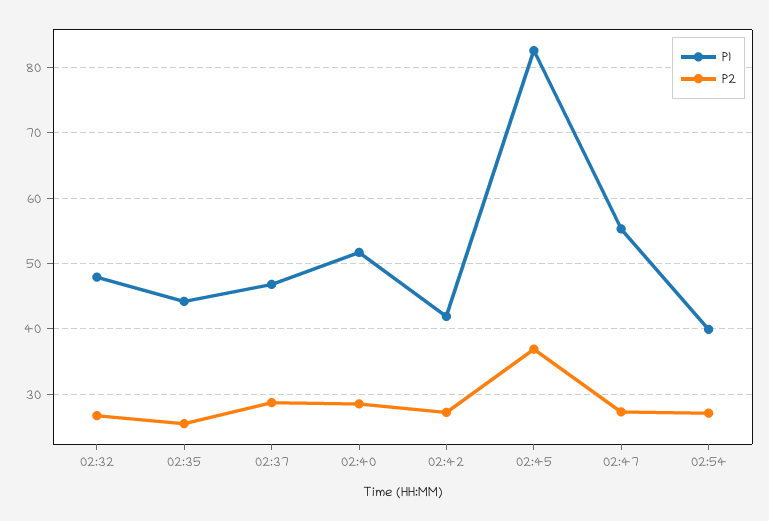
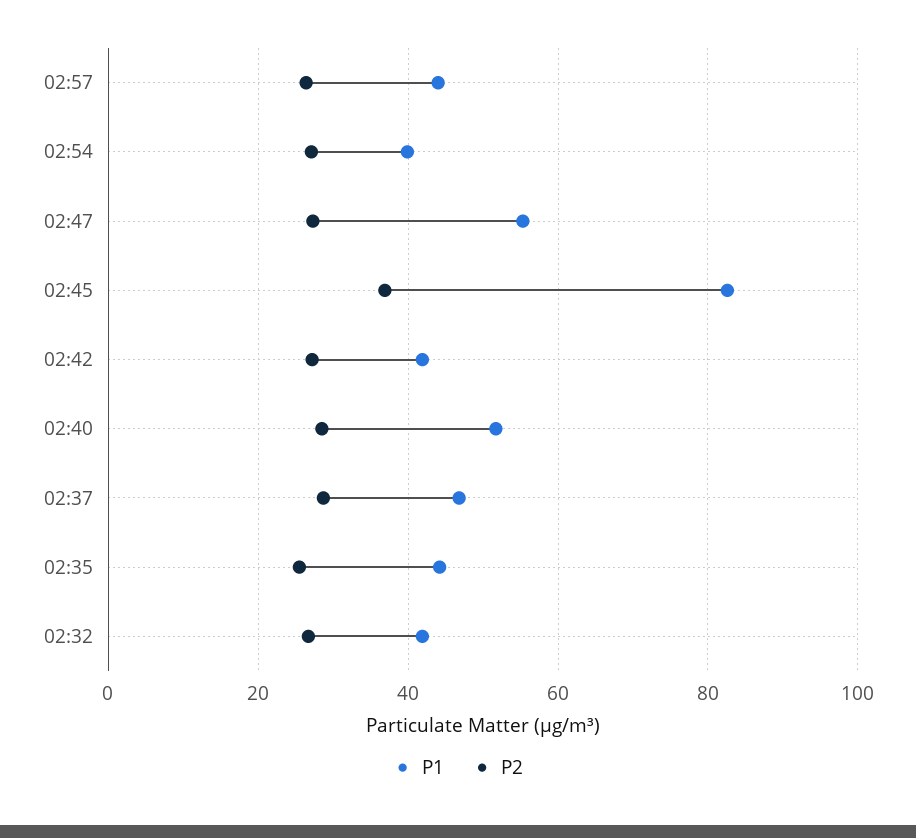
P1, 02:32: 48 -> 42
P1, 02:57: none -> 44
P2, 02:57: none -> 26

